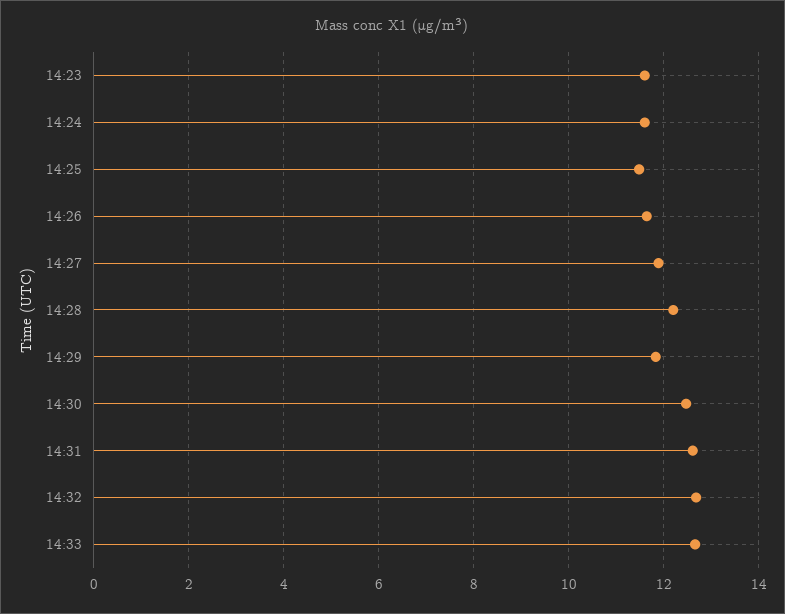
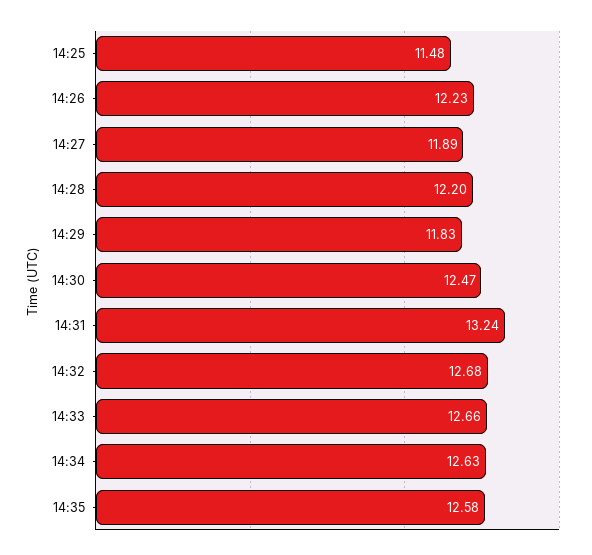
14:23: 11.6 -> none
14:24: 11.6 -> none
14:26: 11.6 -> 12.23
14:31: 12.6 -> 13.24
14:34: none -> 12.63
14:35: none -> 12.58

